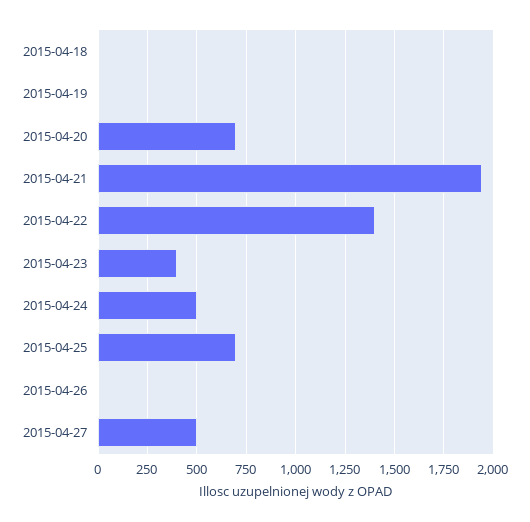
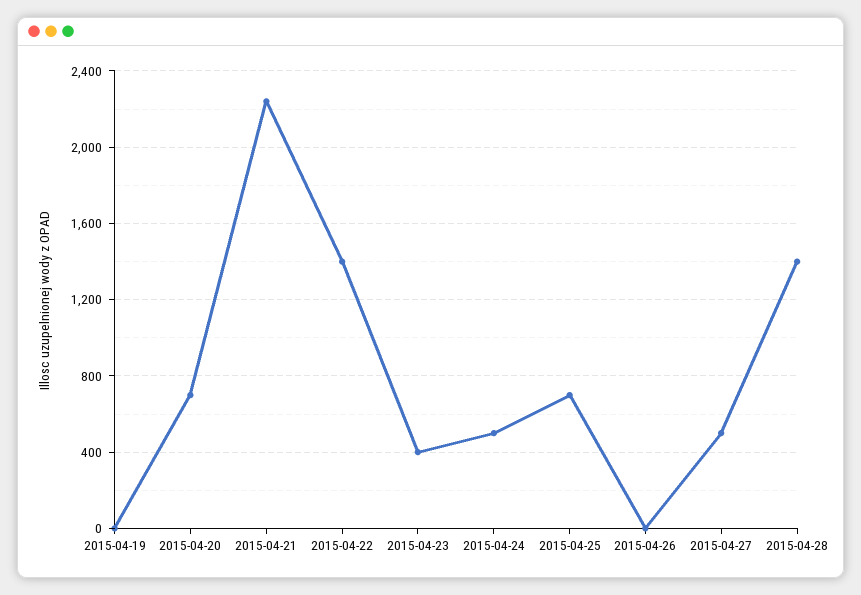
2015-04-18: 0 -> none
2015-04-21: 1950 -> 2250
2015-04-28: none -> 1400

